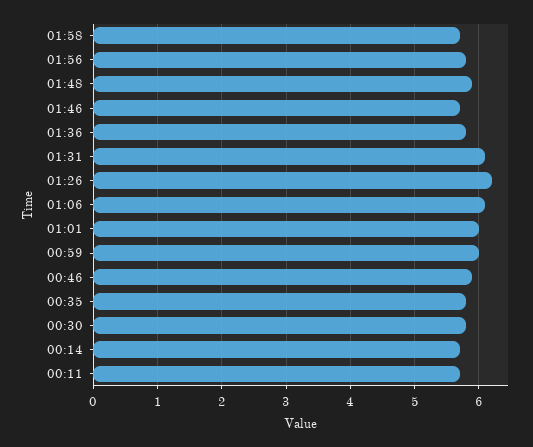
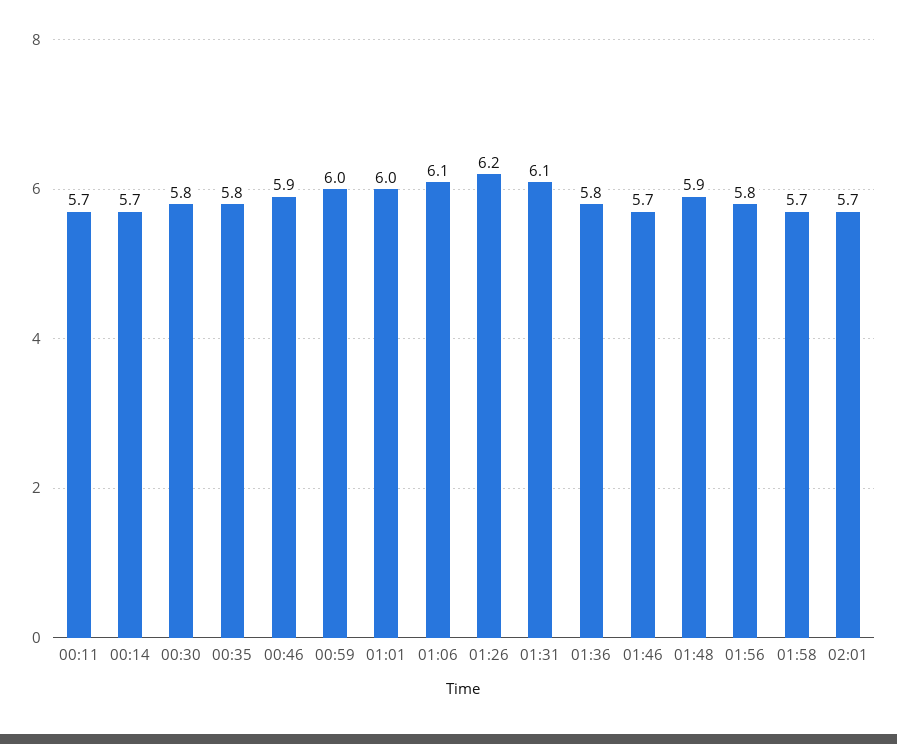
02:01: none -> 5.7

